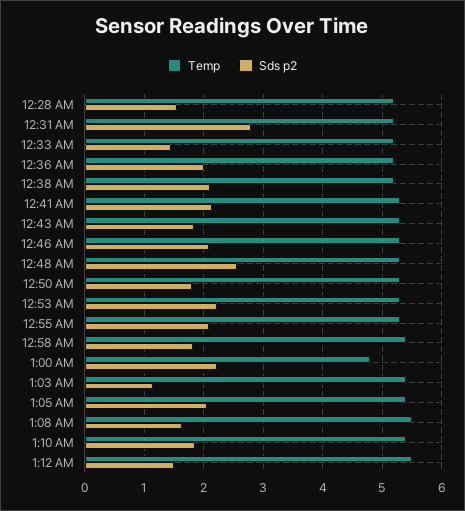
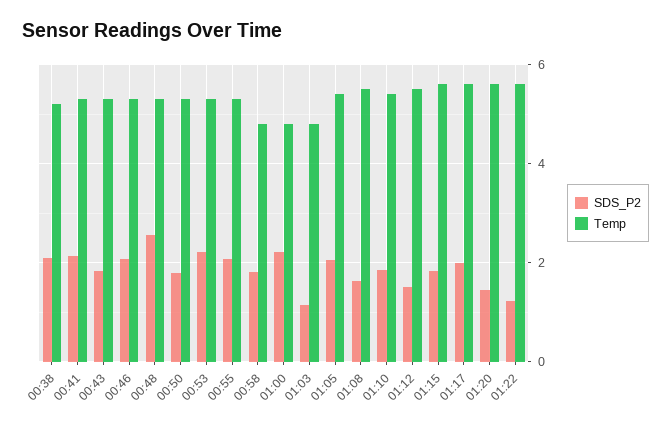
Temp, 12:28 AM: 5.2 -> none
Sds p2, 12:28 AM: 1.6 -> none
Temp, 12:31 AM: 5.2 -> none
Sds p2, 12:31 AM: 2.8 -> none
Temp, 12:33 AM: 5.2 -> none
Sds p2, 12:33 AM: 1.4 -> none
Temp, 12:36 AM: 5.2 -> none
Sds p2, 12:36 AM: 2 -> none
Temp, 12:58 AM: 5.4 -> 4.8
Temp, 1:03 AM: 5.4 -> 4.8
Sds p2, 01:15: none -> 1.8
Temp, 01:15: none -> 5.6
Sds p2, 01:17: none -> 2
Temp, 01:17: none -> 5.6
Sds p2, 01:20: none -> 1.4
Temp, 01:20: none -> 5.6
Sds p2, 01:22: none -> 1.2
Temp, 01:22: none -> 5.6

